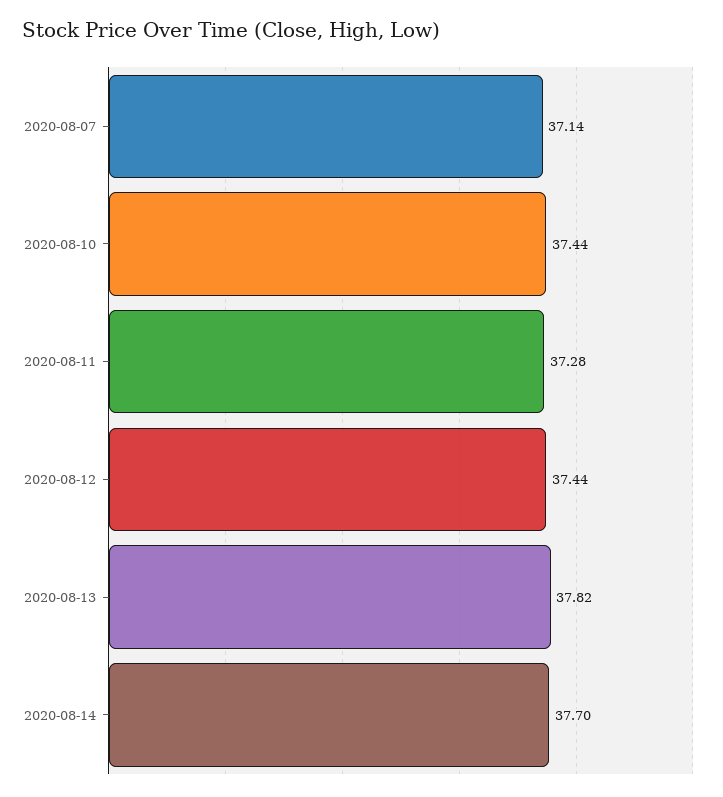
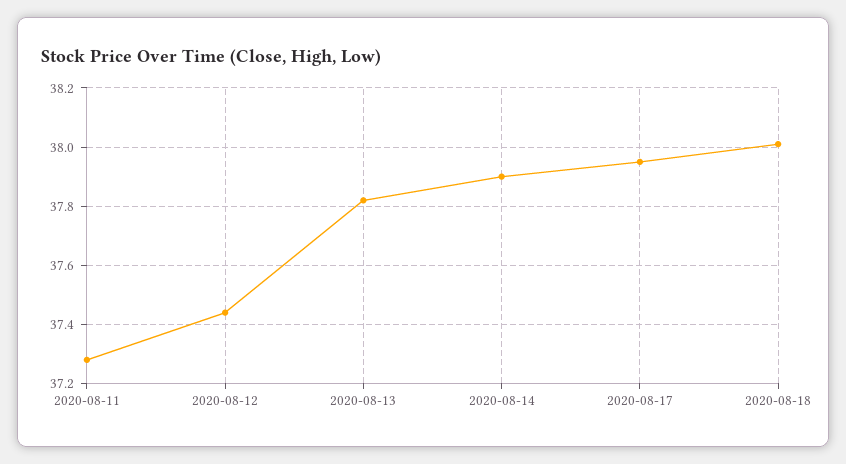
2020-08-07: 37.14 -> none
2020-08-10: 37.44 -> none
2020-08-14: 37.7 -> 37.9
2020-08-17: none -> 37.95
2020-08-18: none -> 38

